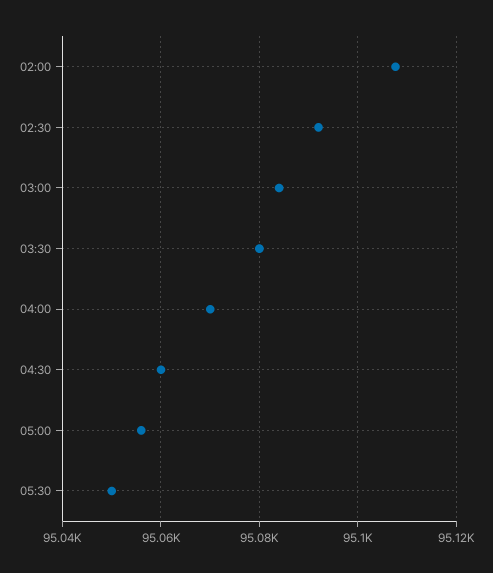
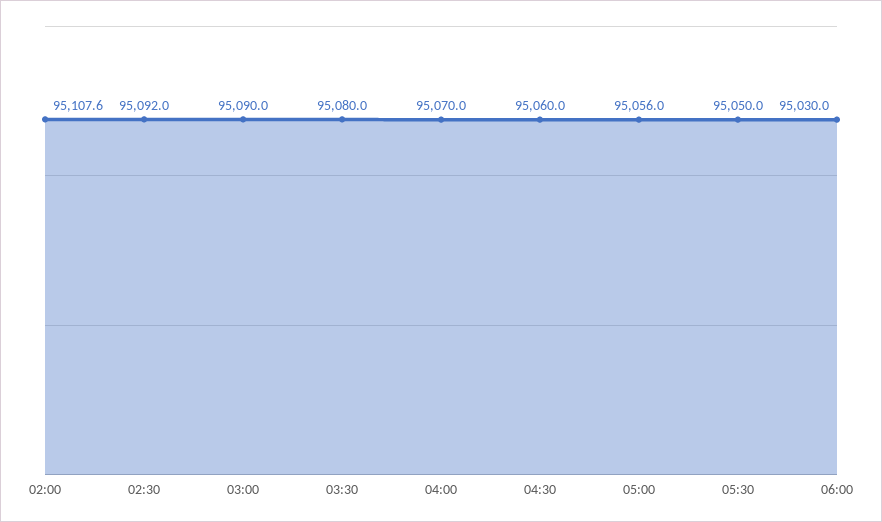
03:00: 95084 -> 95090
06:00: none -> 95030

